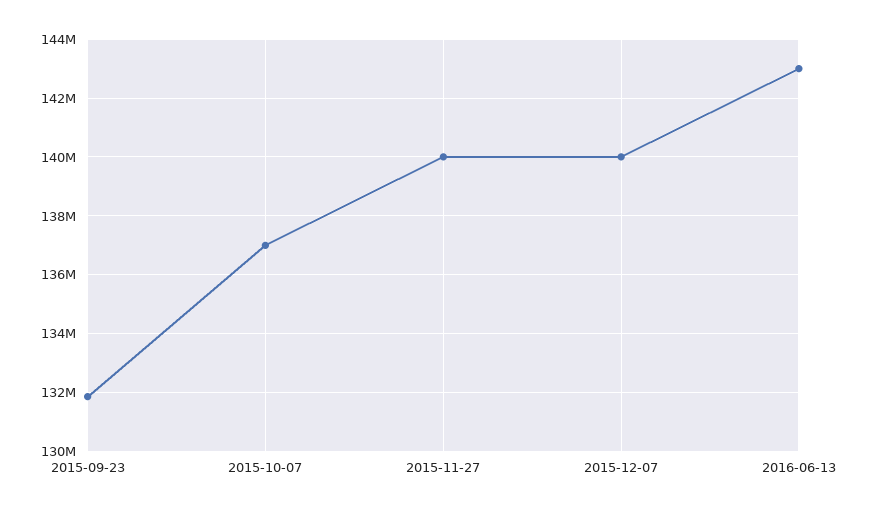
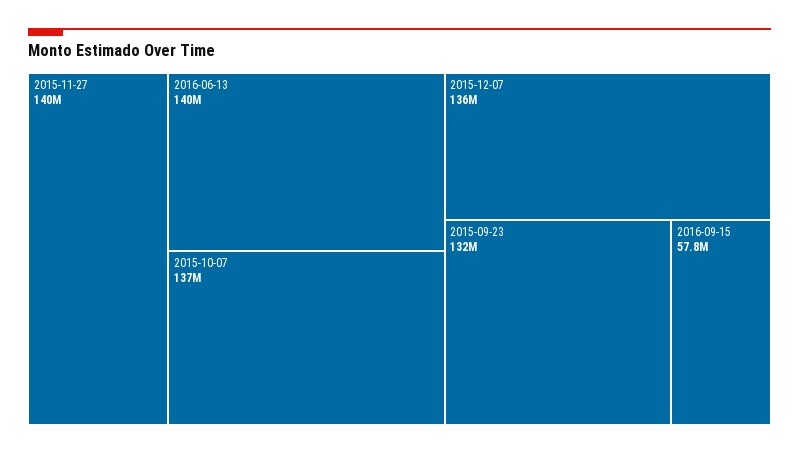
2015-12-07: 140000000 -> 136000000
2016-06-13: 143000000 -> 140000000
2016-09-15: none -> 57800000

